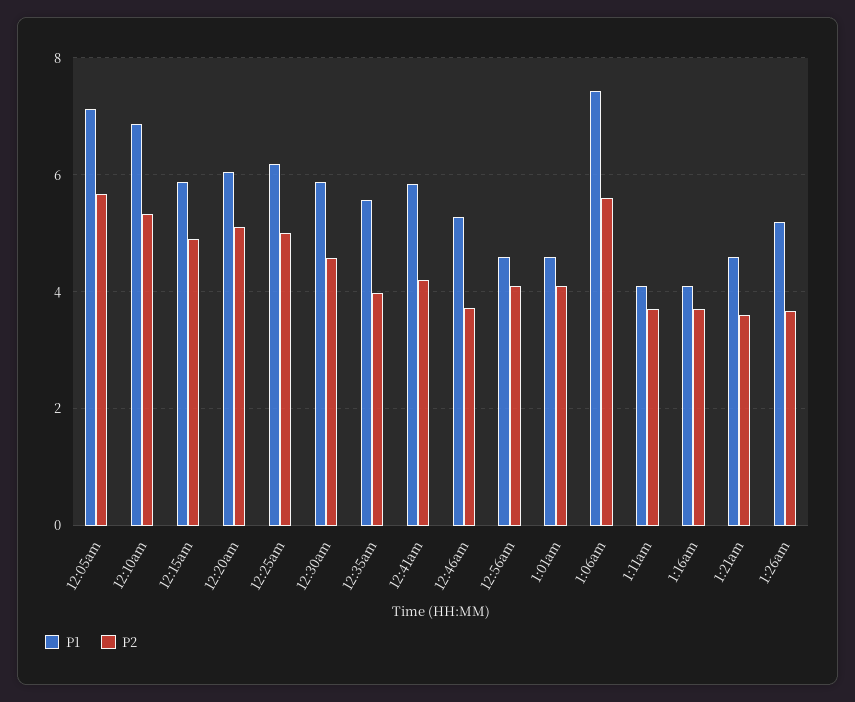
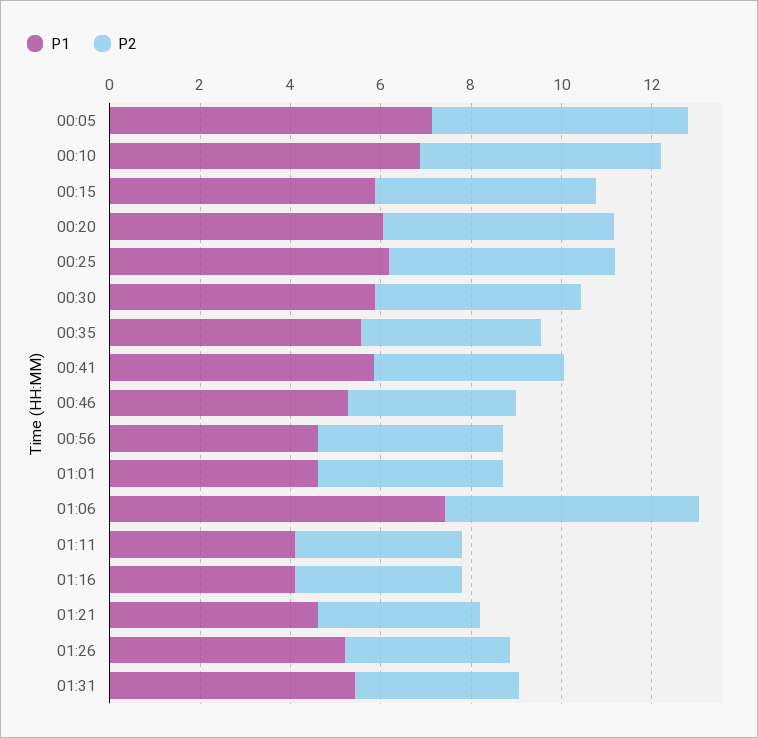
P1, 01:31: none -> 5.5
P2, 01:31: none -> 3.5

